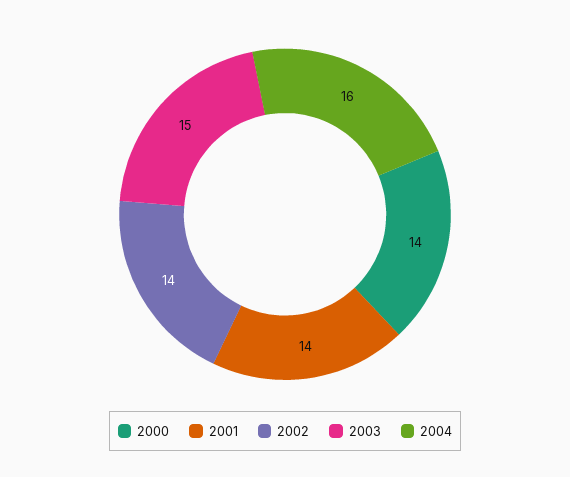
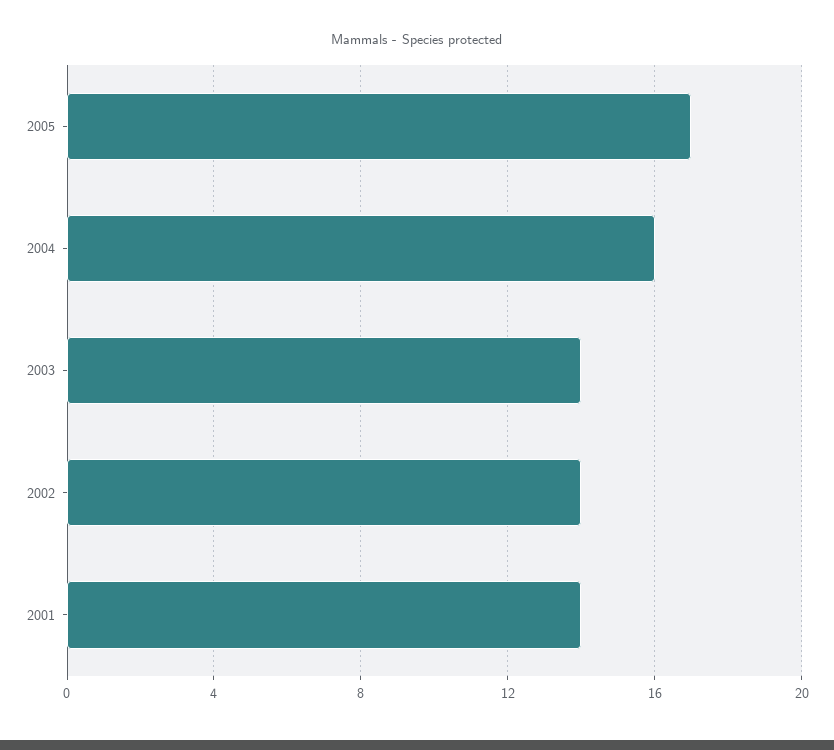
2000: 14 -> none
2003: 15 -> 14
2005: none -> 17

